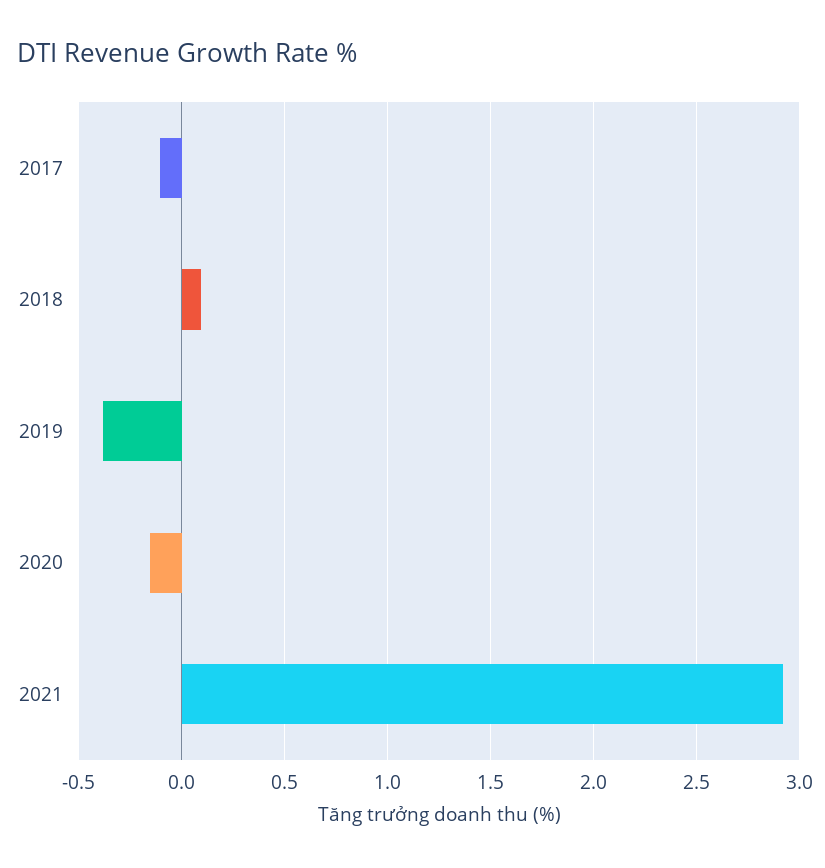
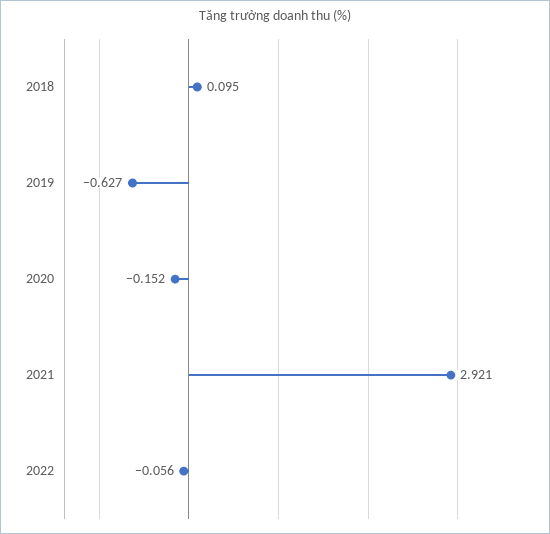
2017: -0.1 -> none
2019: -0.4 -> -0.627
2022: none -> -0.056

